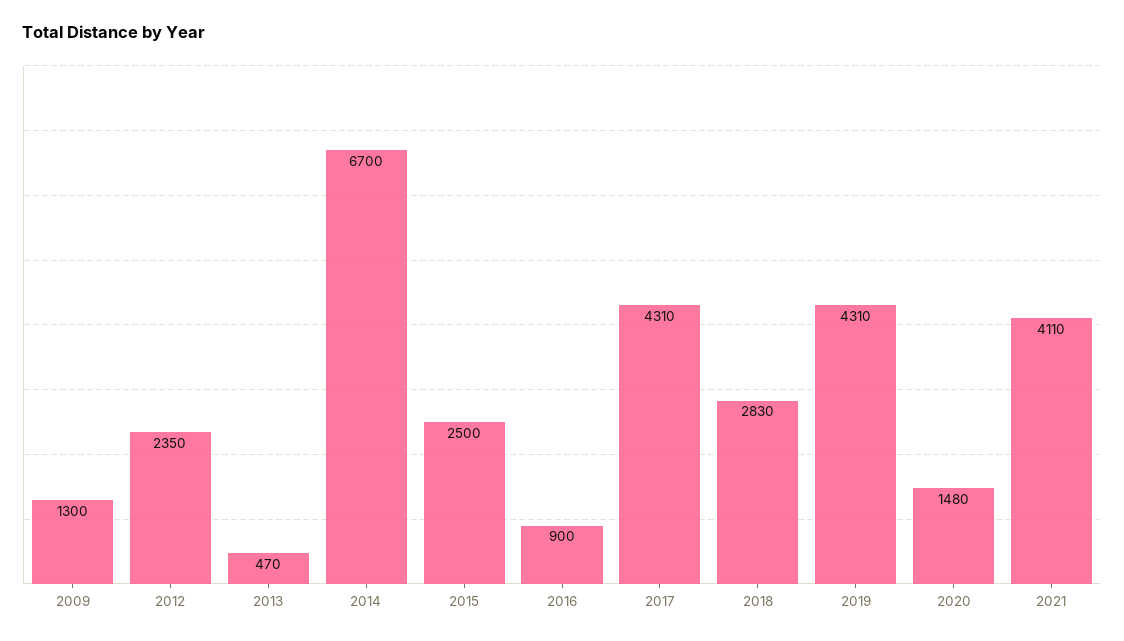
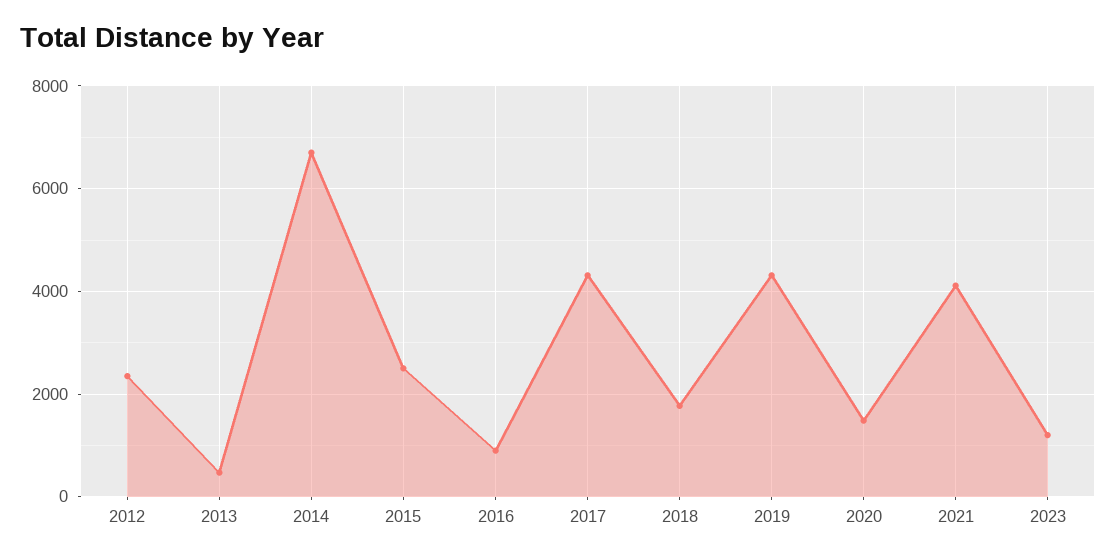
2009: 1300 -> none
2018: 2830 -> 1800
2023: none -> 1200

